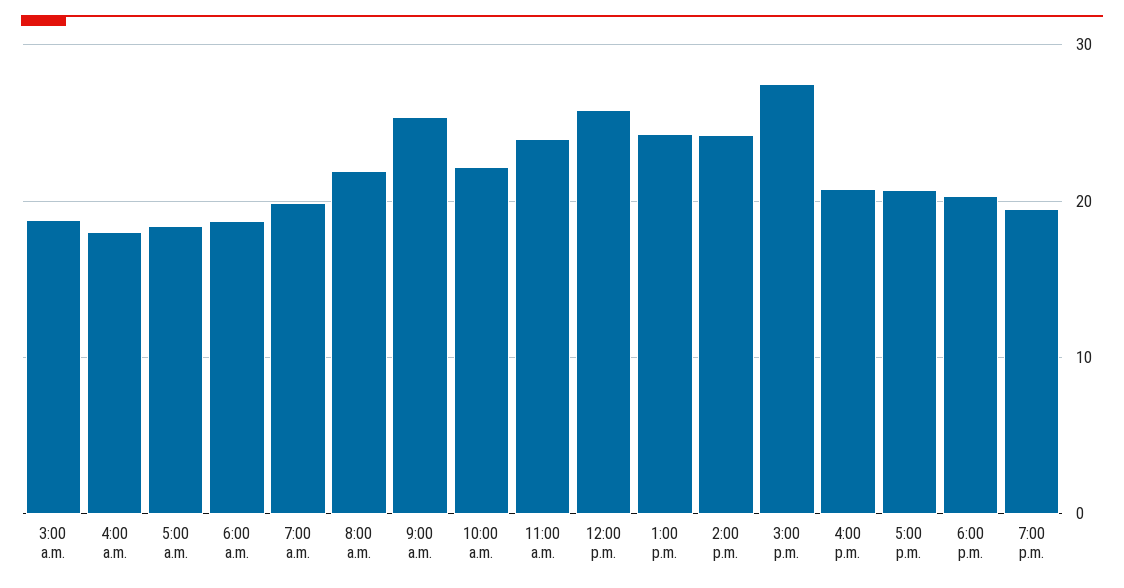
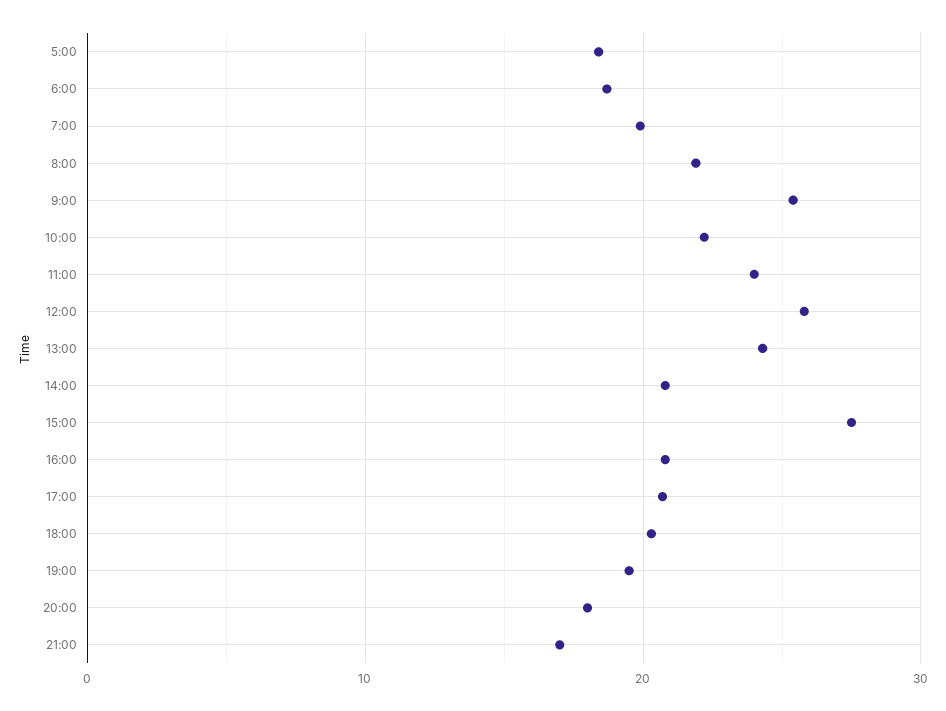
3:00 a.m.: 19 -> none
4:00 a.m.: 18 -> none
2:00 p.m.: 24 -> 21
20:00: none -> 18
21:00: none -> 17

